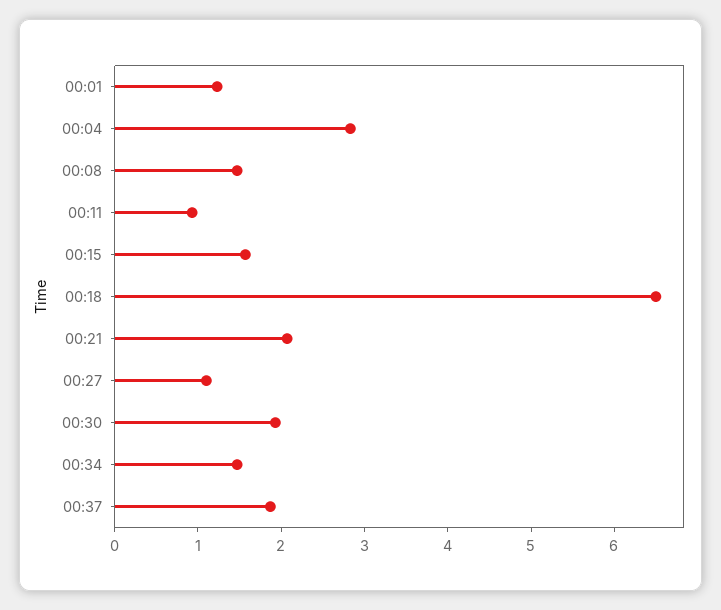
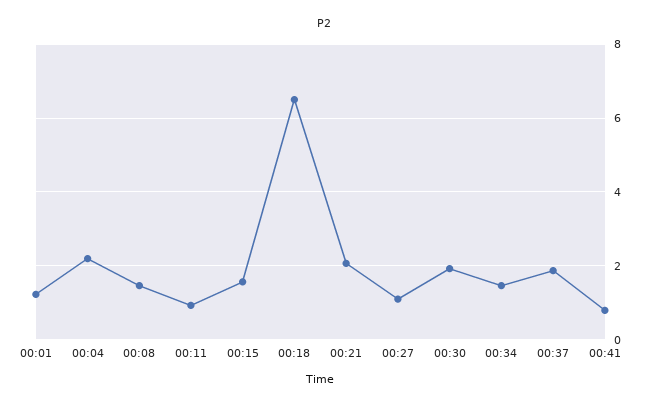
00:04: 2.8 -> 2.2
00:41: none -> 0.8

